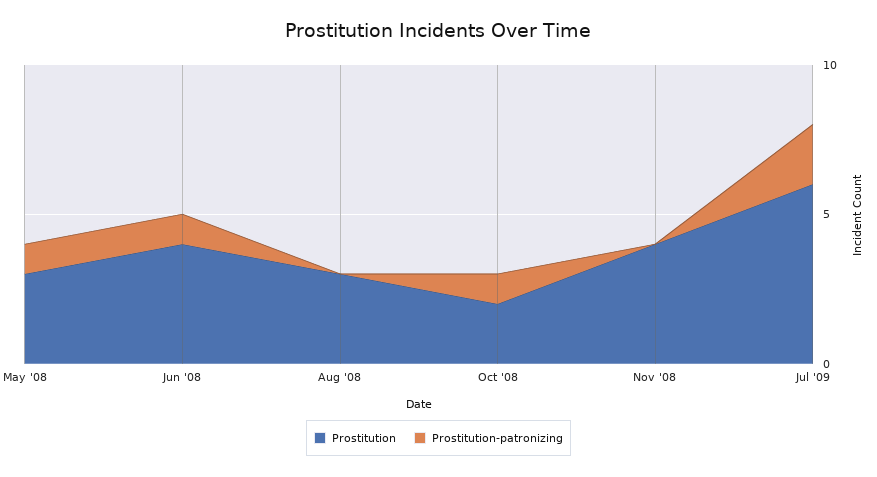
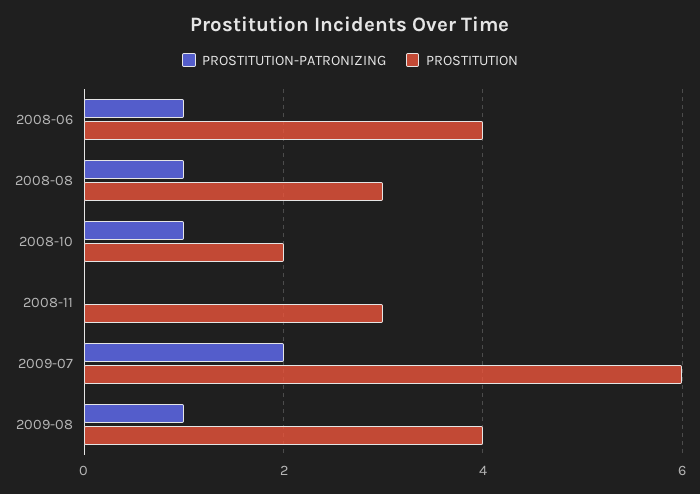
Prostitution, May '08: 3 -> none
Prostitution-patronizing, May '08: 1 -> none
Prostitution-patronizing, Aug '08: 0 -> 1
Prostitution, Nov '08: 4 -> 3
Prostitution-patronizing, 2009-08: none -> 1
Prostitution, 2009-08: none -> 4

